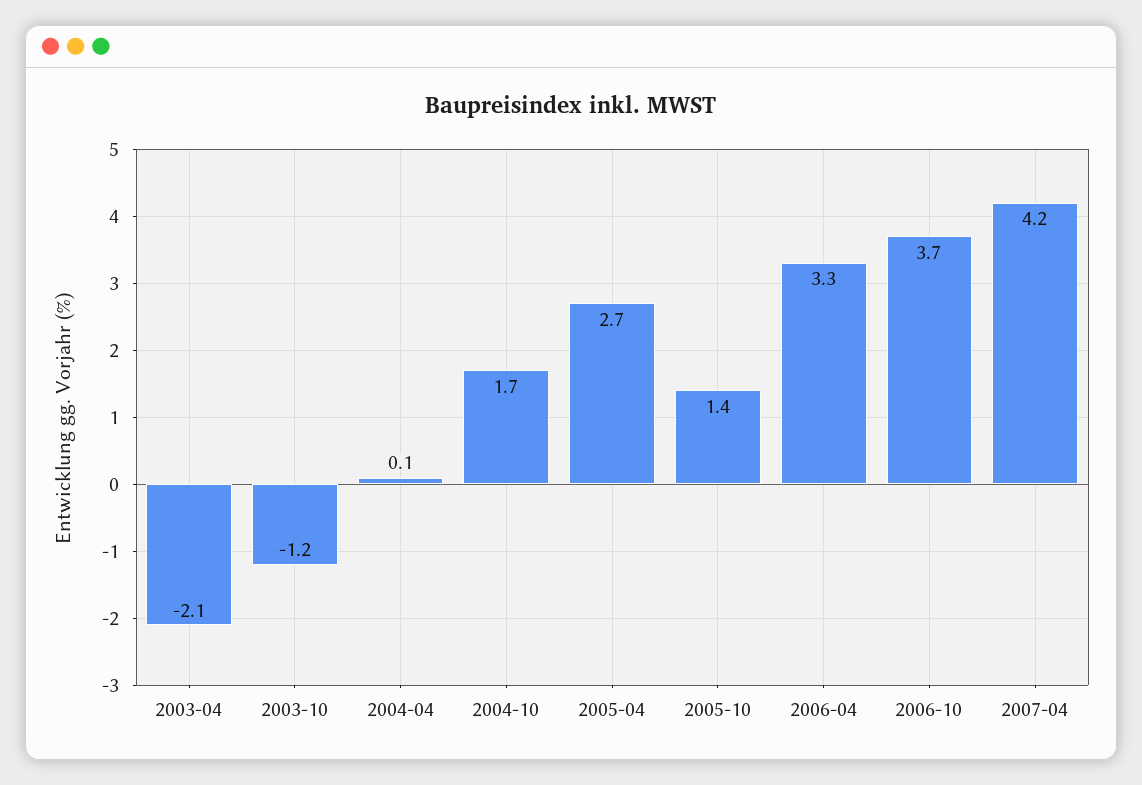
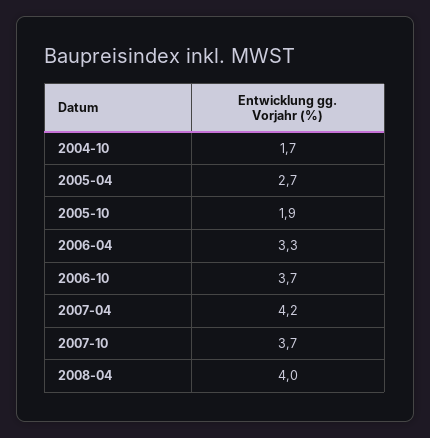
2003-04: -2.1 -> none
2003-10: -1.2 -> none
2004-04: 0.1 -> none
2005-10: 1.4 -> 1.9
2007-10: none -> 3.7
2008-04: none -> 4

